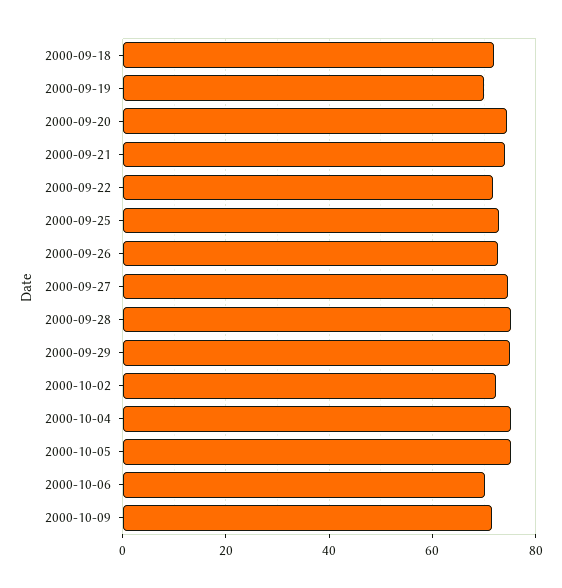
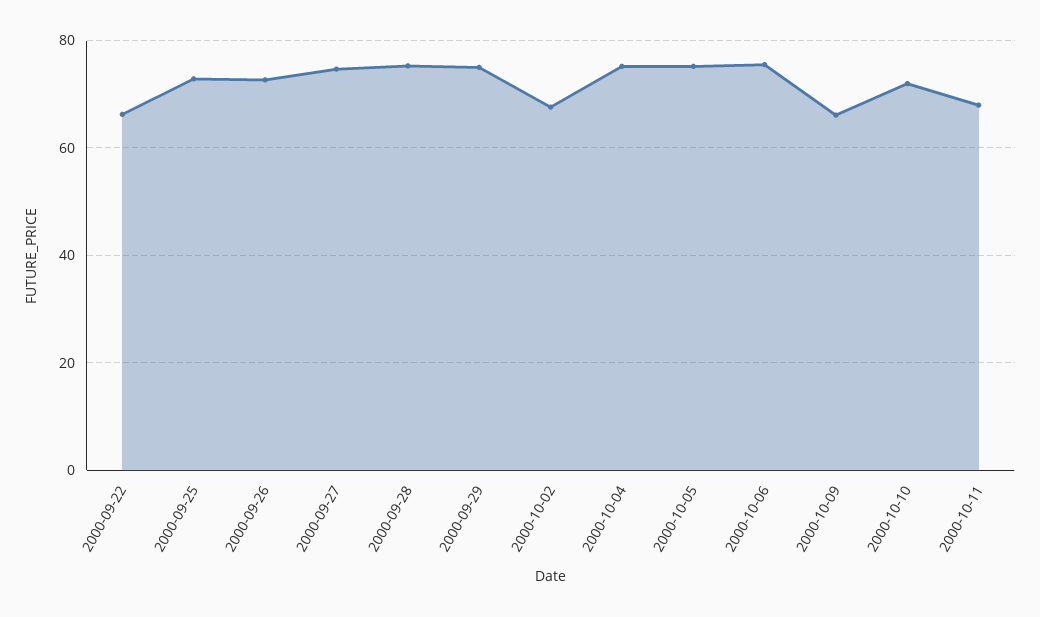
2000-09-18: 72 -> none
2000-09-19: 70 -> none
2000-09-20: 74 -> none
2000-09-21: 74 -> none
2000-09-22: 72 -> 66
2000-10-02: 72 -> 68
2000-10-06: 70 -> 76
2000-10-09: 72 -> 66
2000-10-10: none -> 72
2000-10-11: none -> 68

